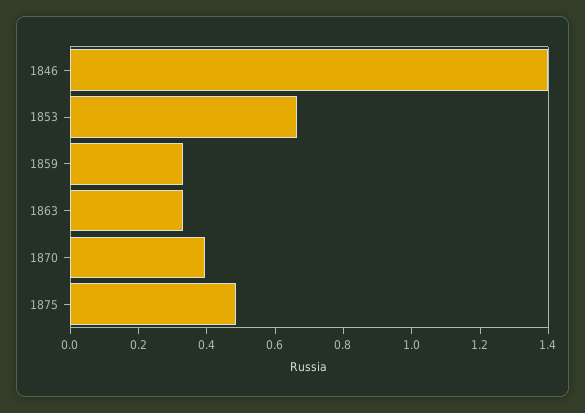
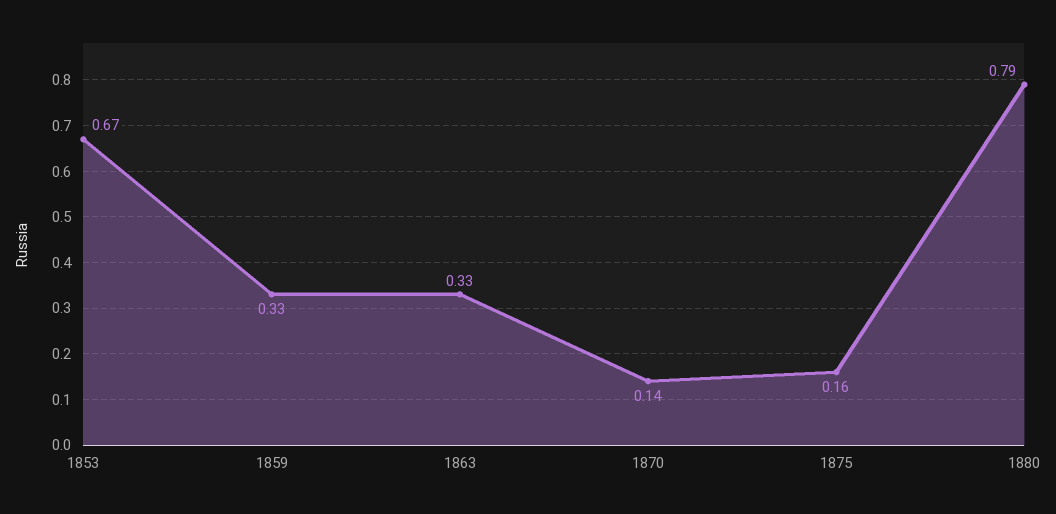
1846: 1.4 -> none
1870: 0.4 -> 0.14
1875: 0.5 -> 0.16
1880: none -> 0.79

